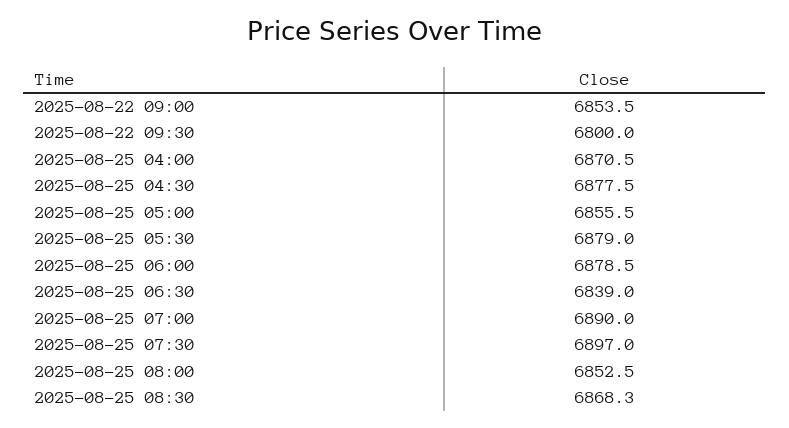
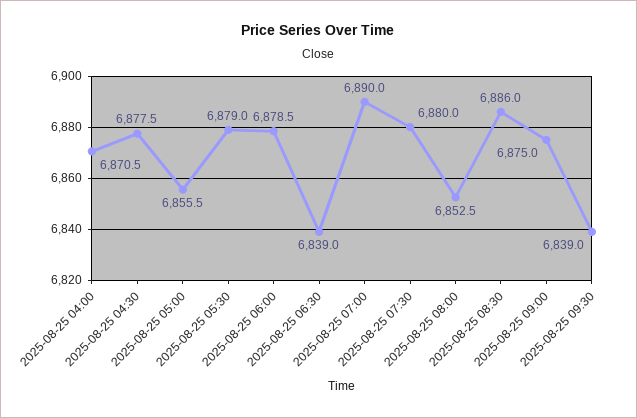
2025-08-22 09:00: 6853.5 -> none
2025-08-22 09:30: 6800 -> none
2025-08-25 07:30: 6897 -> 6880
2025-08-25 08:30: 6868.3 -> 6886
2025-08-25 09:00: none -> 6875
2025-08-25 09:30: none -> 6839

